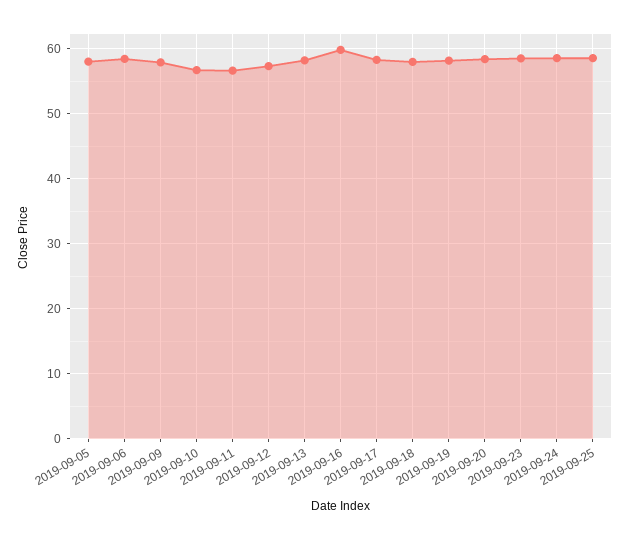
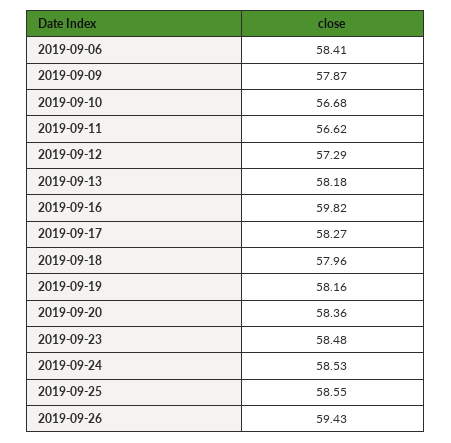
2019-09-05: 58 -> none
2019-09-26: none -> 59.43

